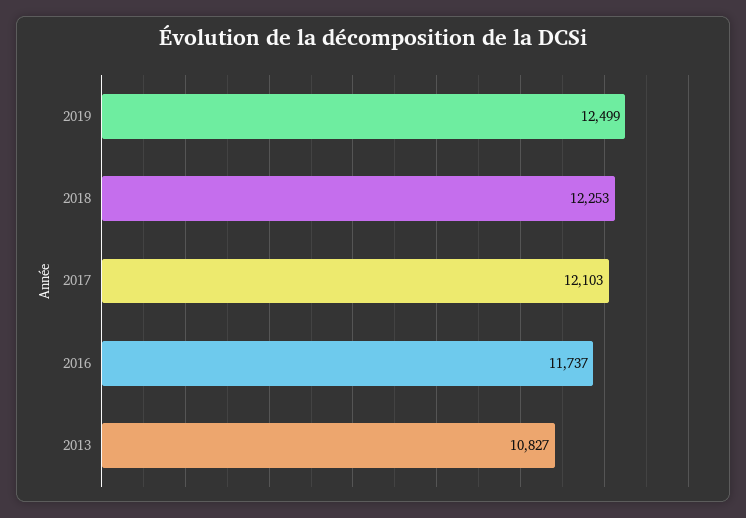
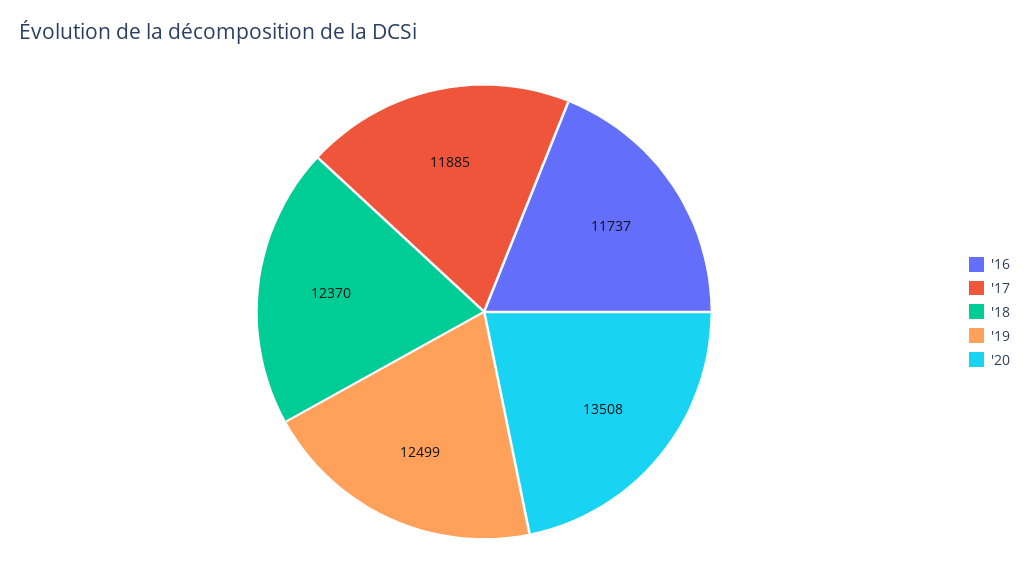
2018: 12253 -> 12370
2017: 12103 -> 11885
2013: 10827 -> none
'20: none -> 13508

